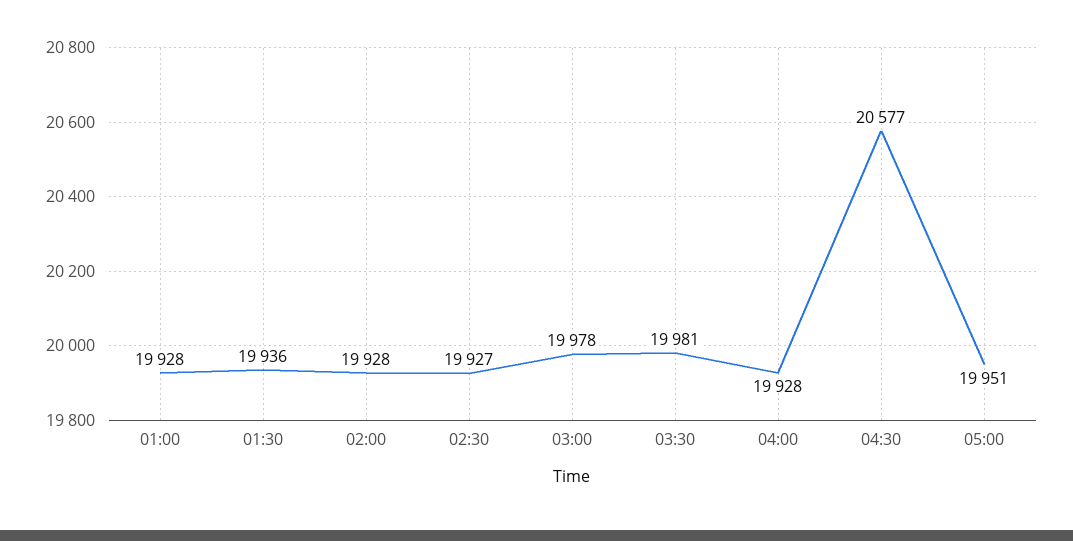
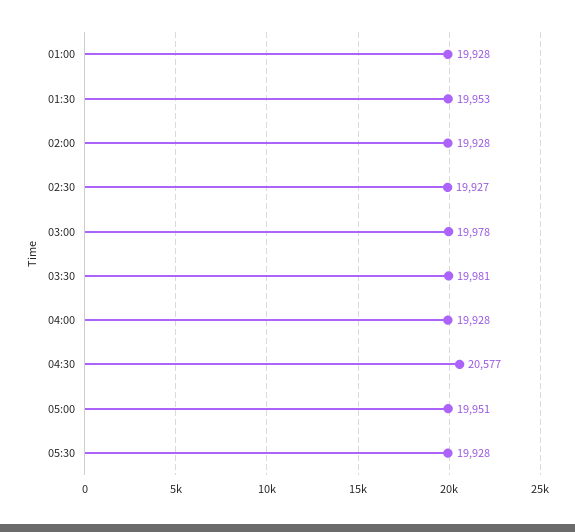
01:30: 19936 -> 19953
05:30: none -> 19928

